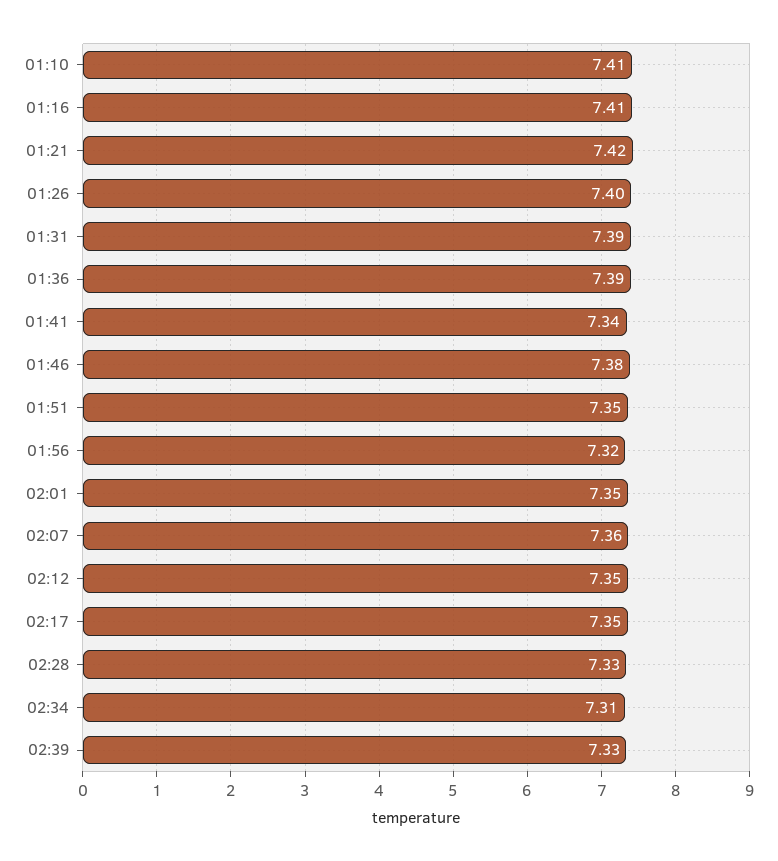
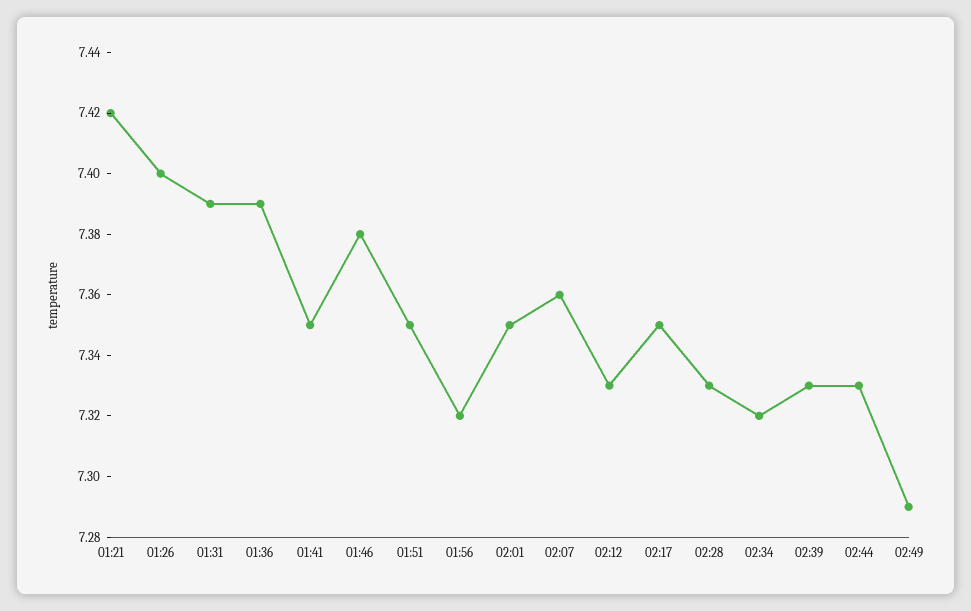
01:10: 7.41 -> none
01:16: 7.41 -> none
01:41: 7.34 -> 7.35
02:12: 7.35 -> 7.33
02:34: 7.31 -> 7.32
02:44: none -> 7.33
02:49: none -> 7.29

